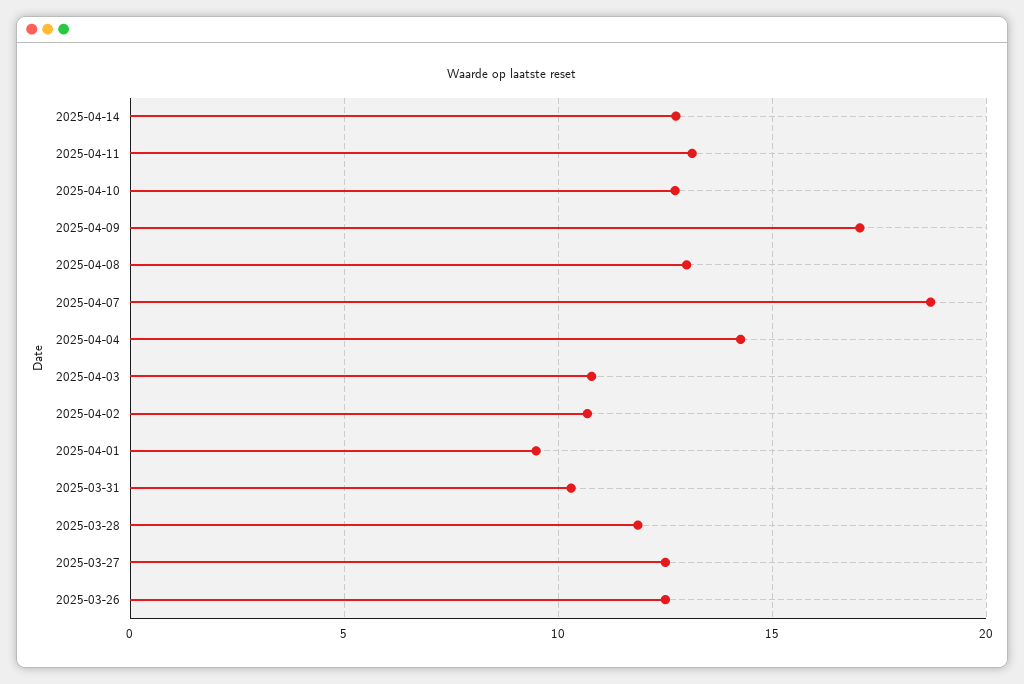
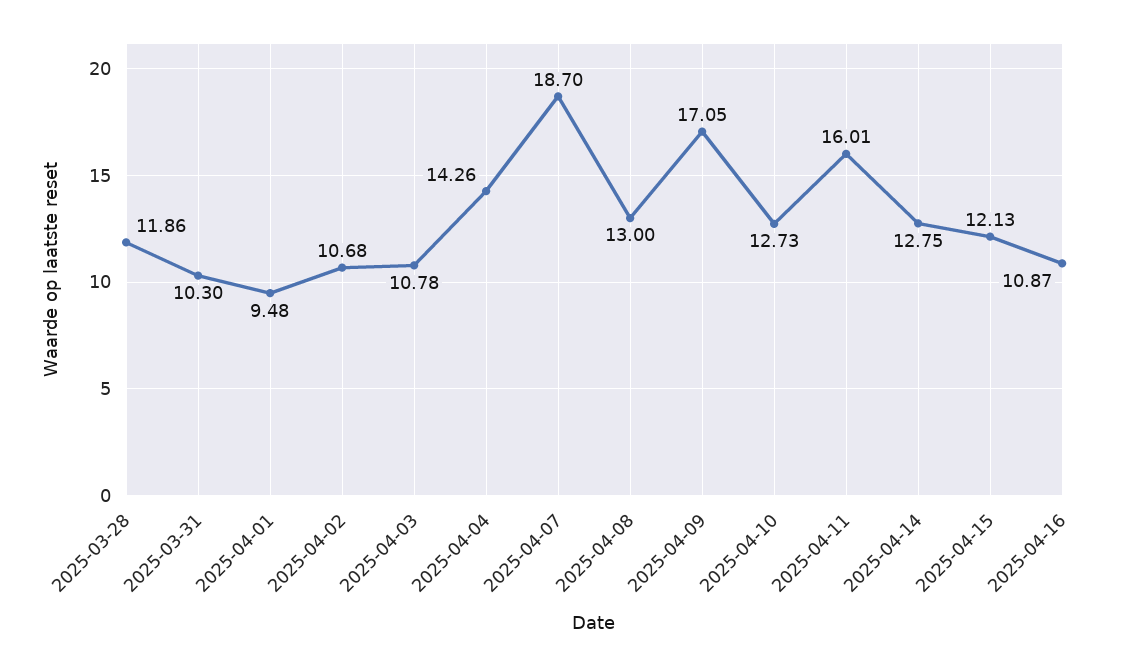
2025-04-11: 13 -> 16.01
2025-03-27: 12.5 -> none
2025-03-26: 12.5 -> none
2025-04-15: none -> 12.13
2025-04-16: none -> 10.87

